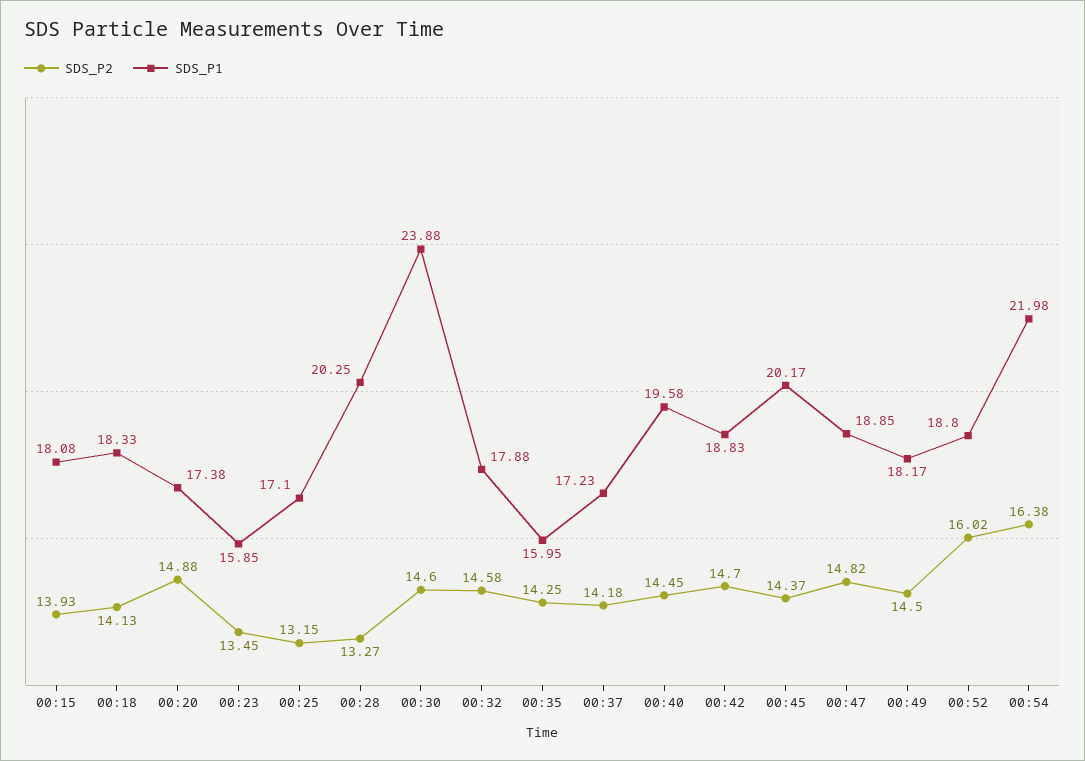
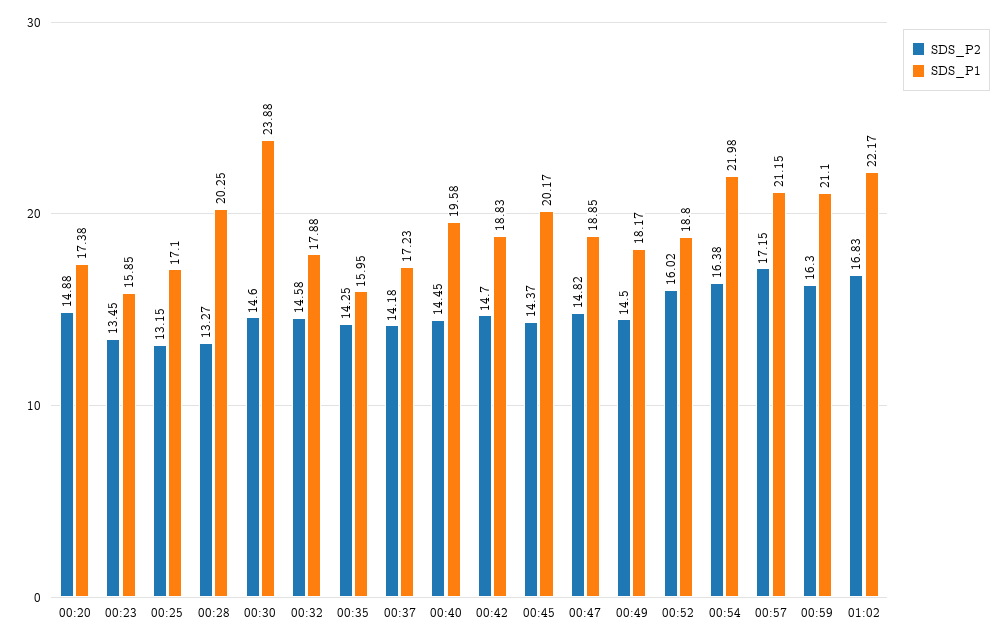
SDS_P2, 00:15: 13.93 -> none
SDS_P1, 00:15: 18.08 -> none
SDS_P2, 00:18: 14.13 -> none
SDS_P1, 00:18: 18.33 -> none
SDS_P2, 00:57: none -> 17.15
SDS_P1, 00:57: none -> 21.15
SDS_P2, 00:59: none -> 16.3
SDS_P1, 00:59: none -> 21.1
SDS_P2, 01:02: none -> 16.83
SDS_P1, 01:02: none -> 22.17

